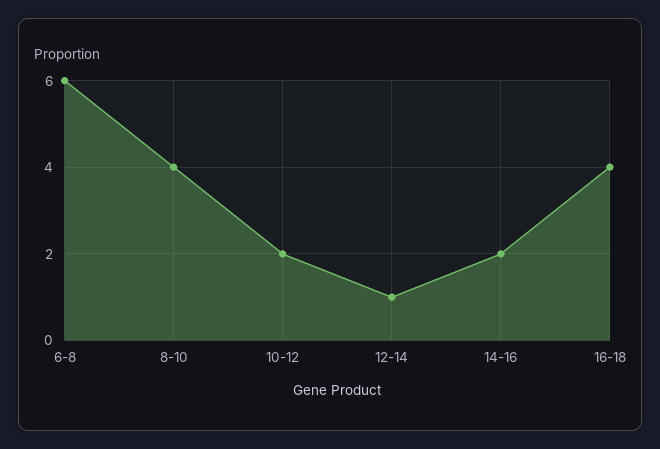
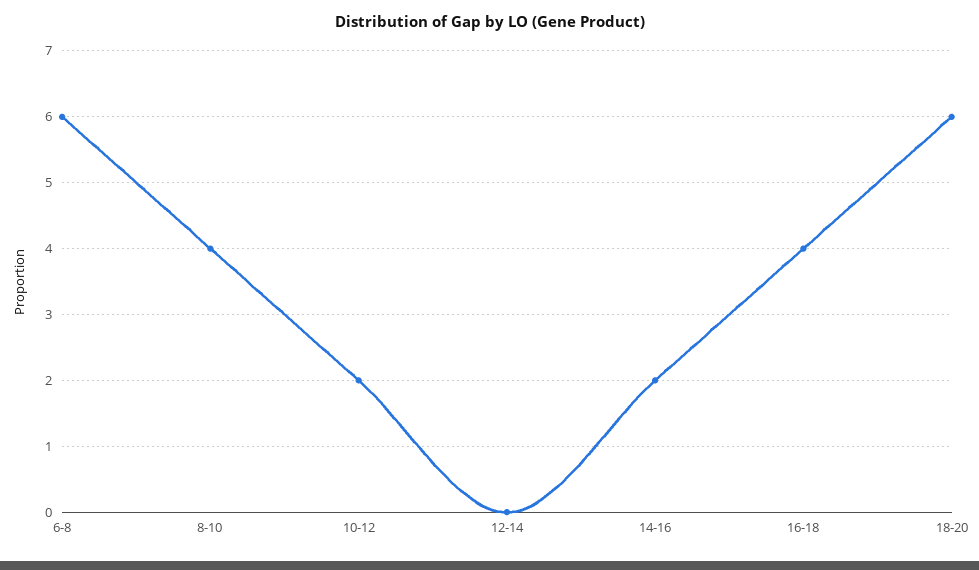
12-14: 1 -> 0
18-20: none -> 6

